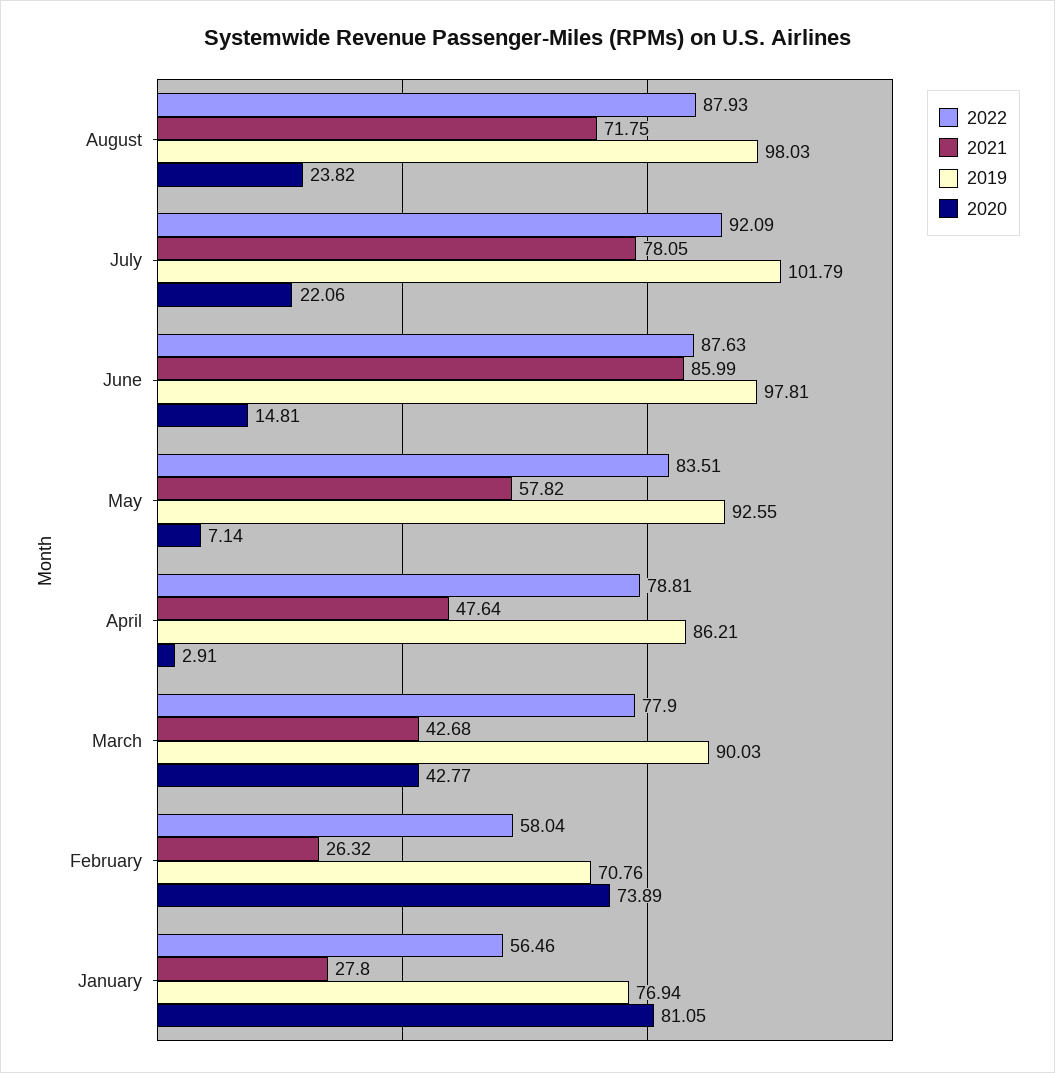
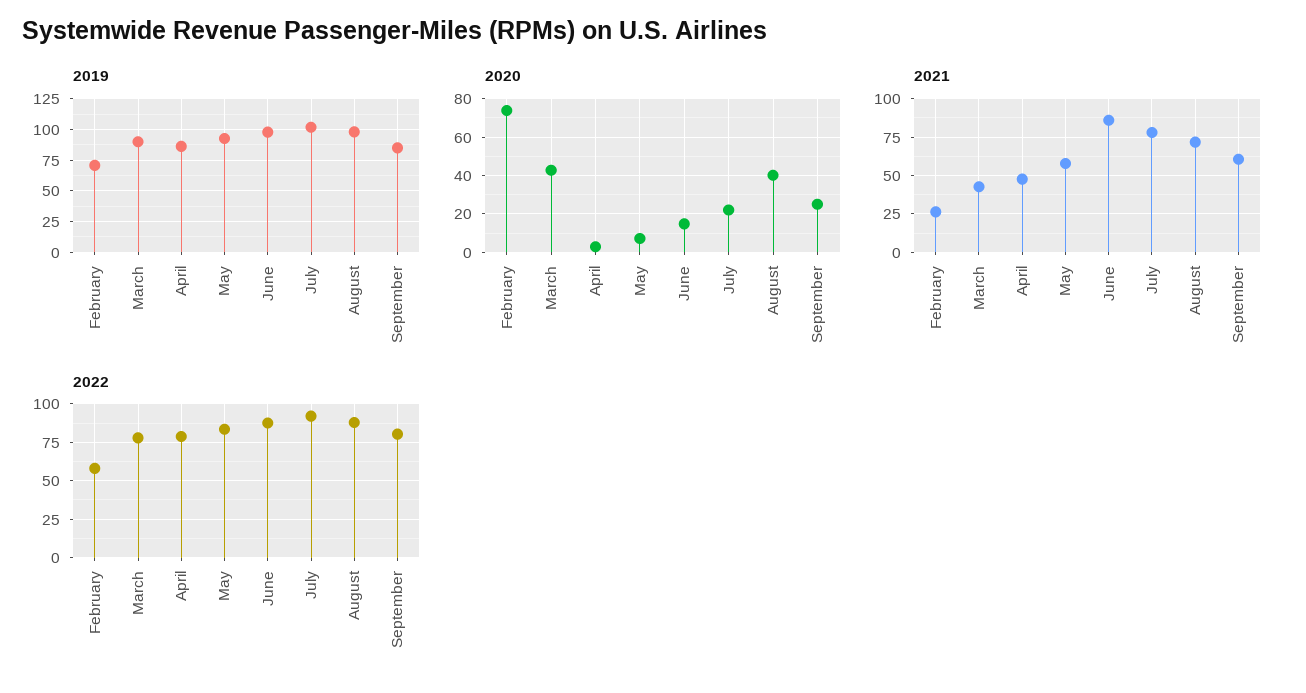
2020, August: 23.82 -> 40
2022, January: 56.46 -> none
2021, January: 27.8 -> none
2019, January: 76.94 -> none
2020, January: 81.05 -> none
2019, September: none -> 85
2020, September: none -> 25
2021, September: none -> 60
2022, September: none -> 80

